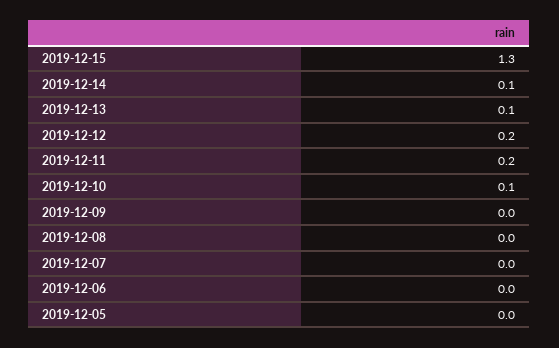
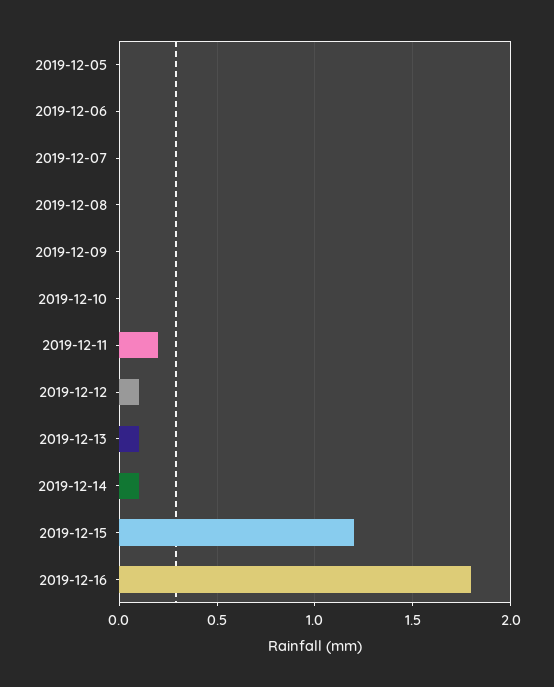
2019-12-15: 1.3 -> 1.2
2019-12-12: 0.2 -> 0.1
2019-12-10: 0.1 -> 0
2019-12-16: none -> 1.8

